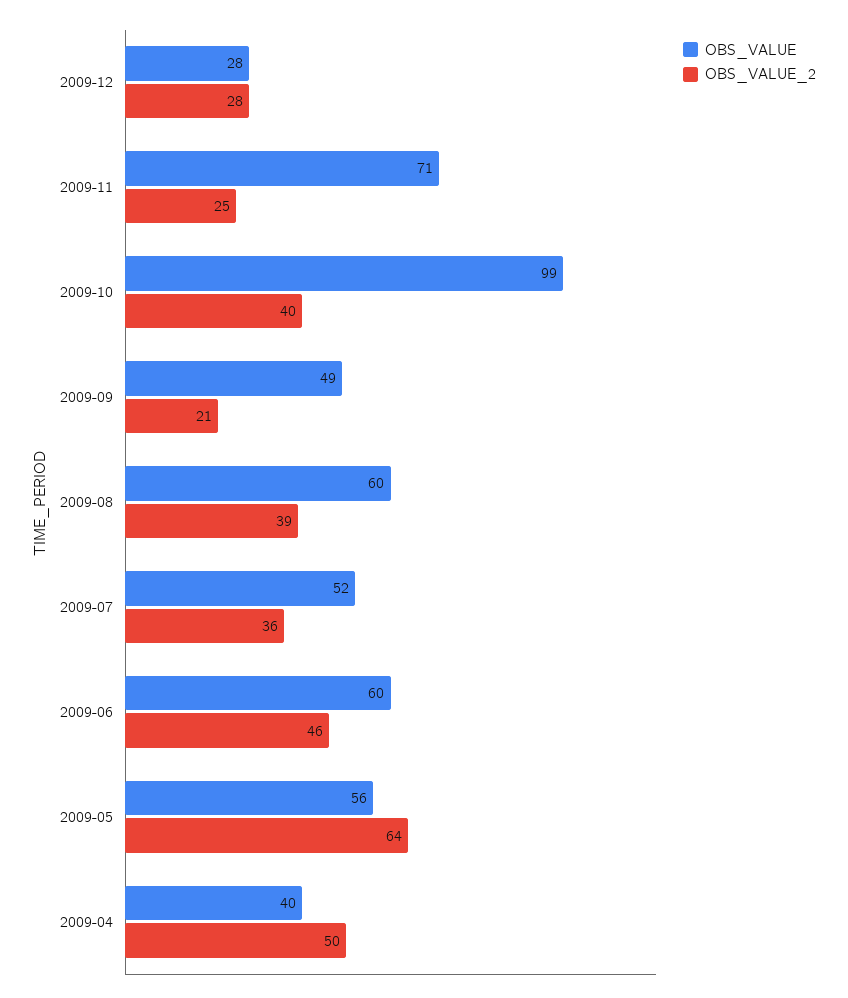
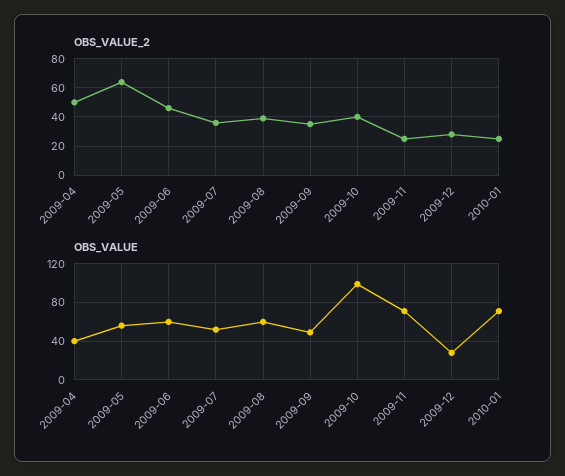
OBS_VALUE_2, 2009-09: 21 -> 35
OBS_VALUE_2, 2010-01: none -> 25
OBS_VALUE, 2010-01: none -> 70

